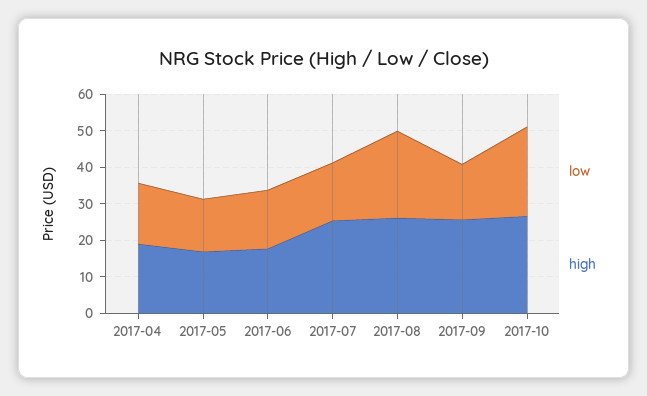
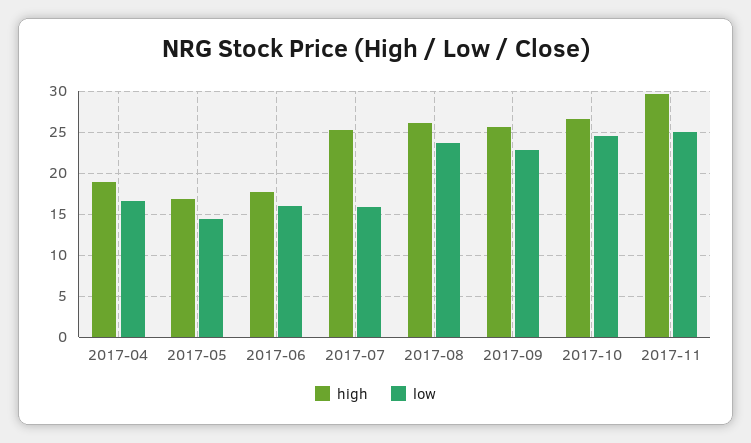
low, 2017-09: 15 -> 23
high, 2017-11: none -> 30
low, 2017-11: none -> 25

